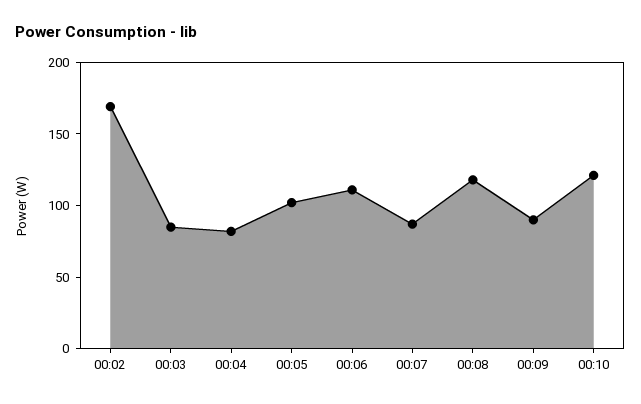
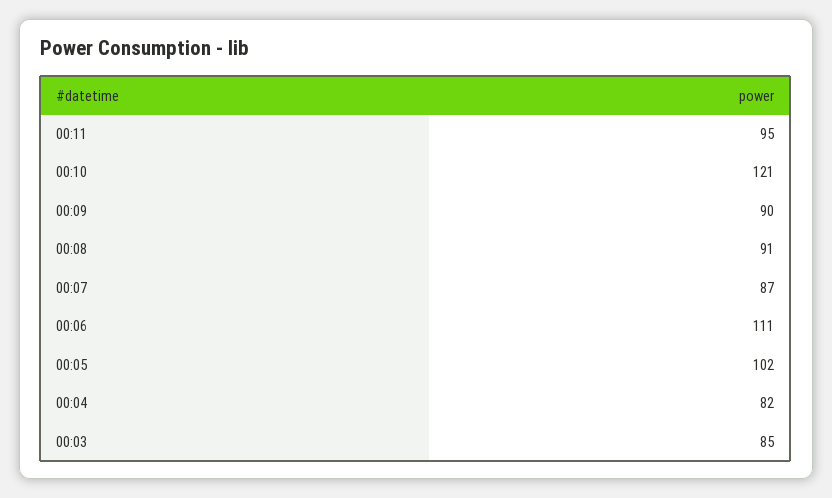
00:02: 170 -> none
00:08: 120 -> 91
00:11: none -> 95

